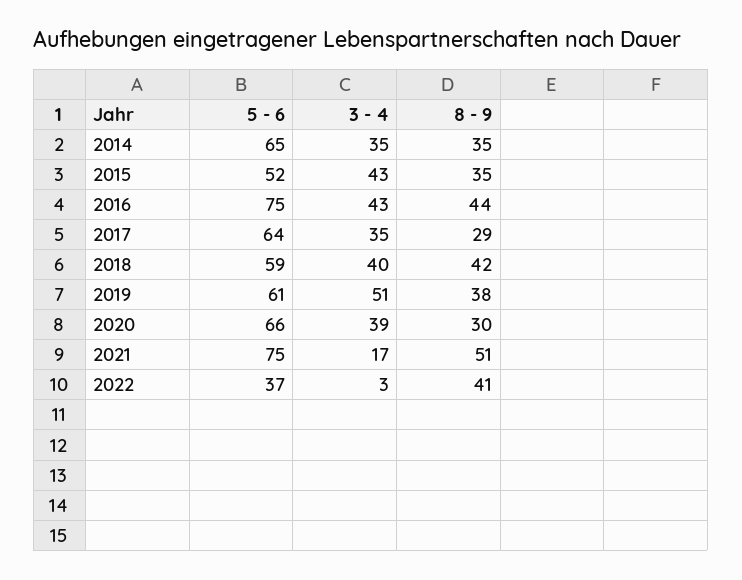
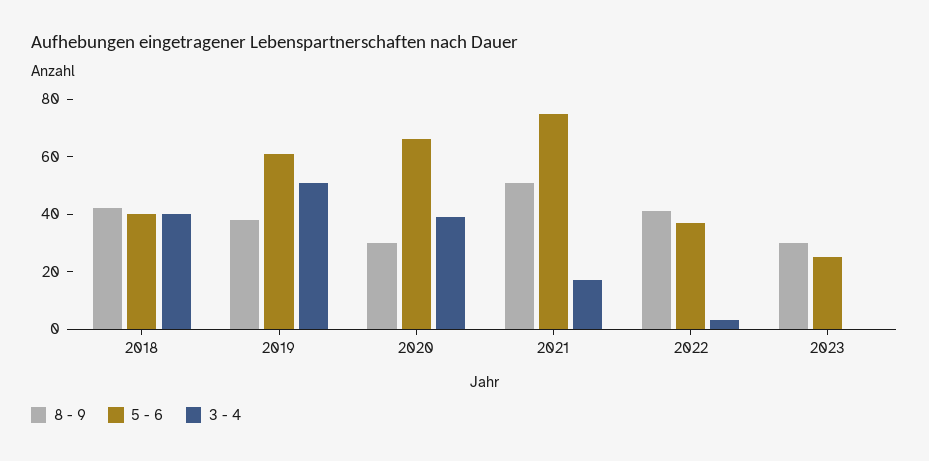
5 - 6, 2014: 65 -> none
3 - 4, 2014: 35 -> none
8 - 9, 2014: 35 -> none
5 - 6, 2015: 52 -> none
3 - 4, 2015: 43 -> none
8 - 9, 2015: 35 -> none
5 - 6, 2016: 75 -> none
3 - 4, 2016: 43 -> none
8 - 9, 2016: 44 -> none
5 - 6, 2017: 64 -> none
3 - 4, 2017: 35 -> none
8 - 9, 2017: 29 -> none
5 - 6, 2018: 59 -> 40
8 - 9, 2023: none -> 30
5 - 6, 2023: none -> 25
3 - 4, 2023: none -> 0

